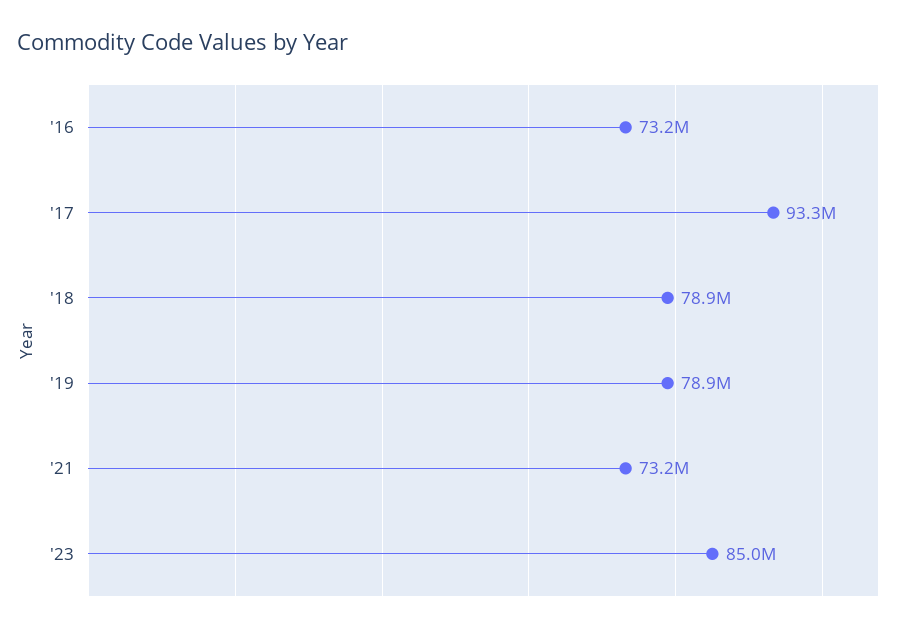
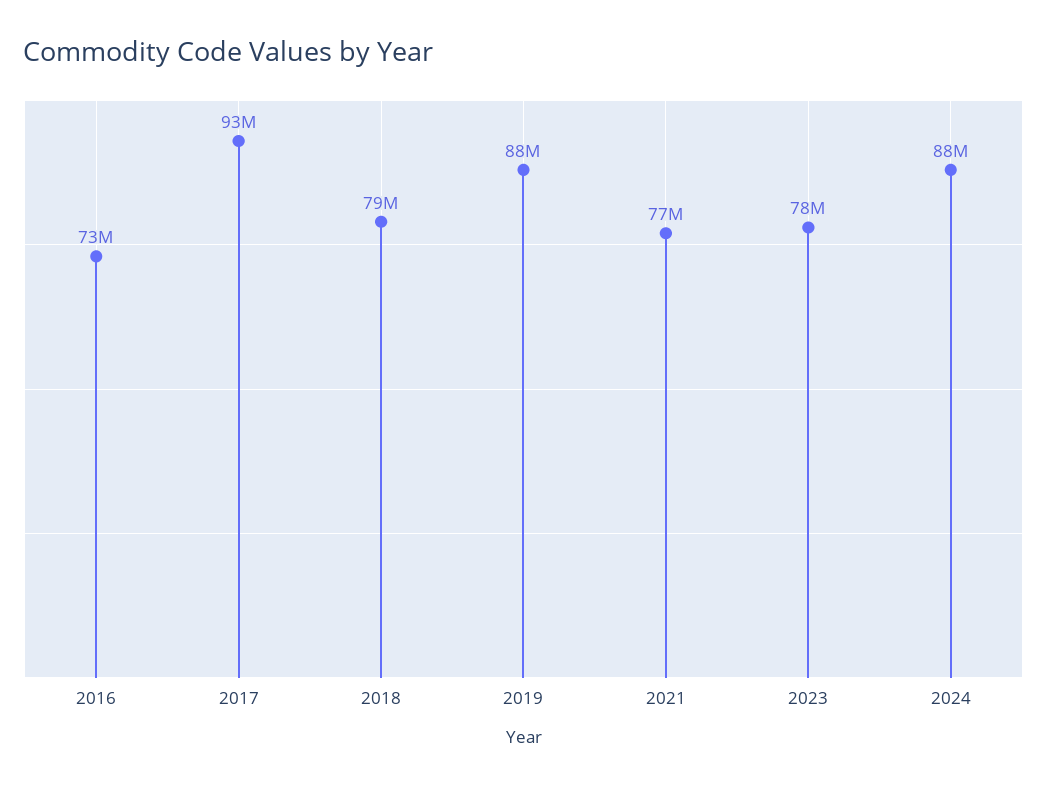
'19: 78900000 -> 88000000
'21: 73200000 -> 77000000
'23: 85000000 -> 78000000
2024: none -> 88000000

